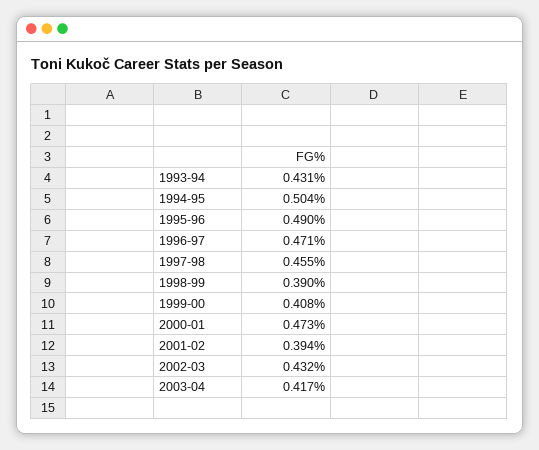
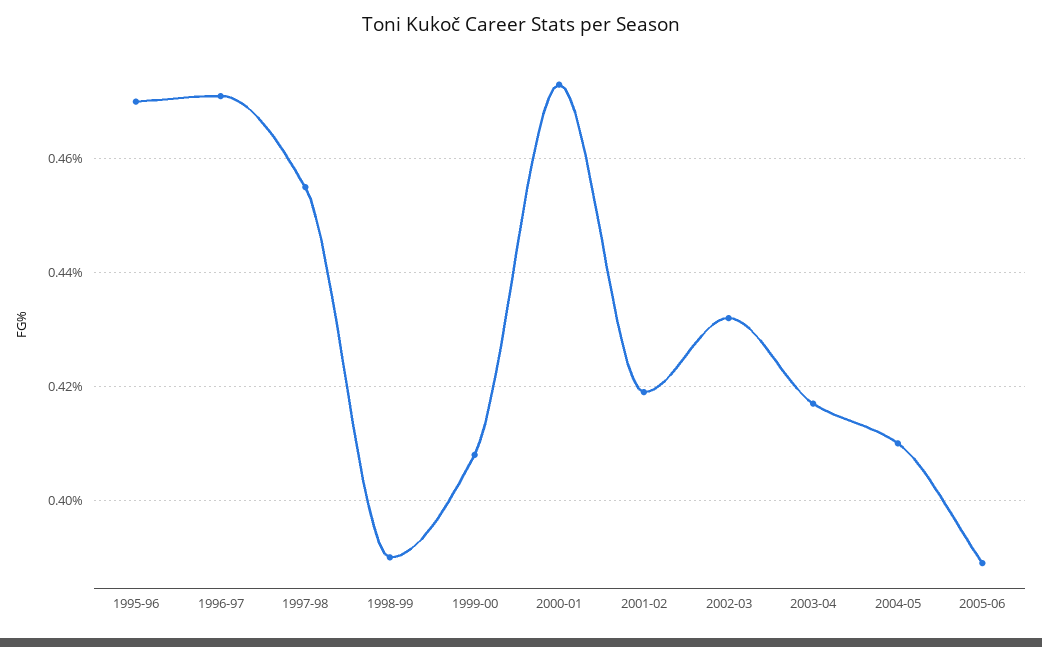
1993-94: 0.431 -> none
1994-95: 0.504 -> none
1995-96: 0.49 -> 0.47
2001-02: 0.394 -> 0.42
2004-05: none -> 0.41
2005-06: none -> 0.39

